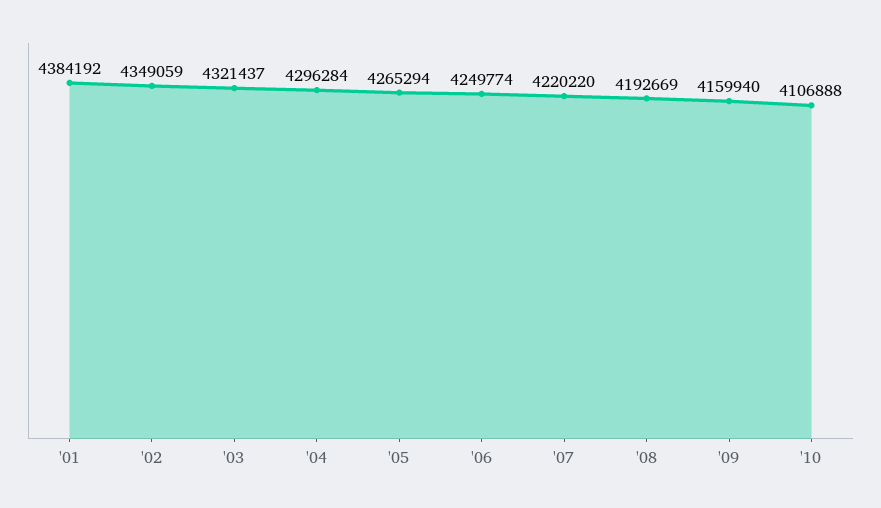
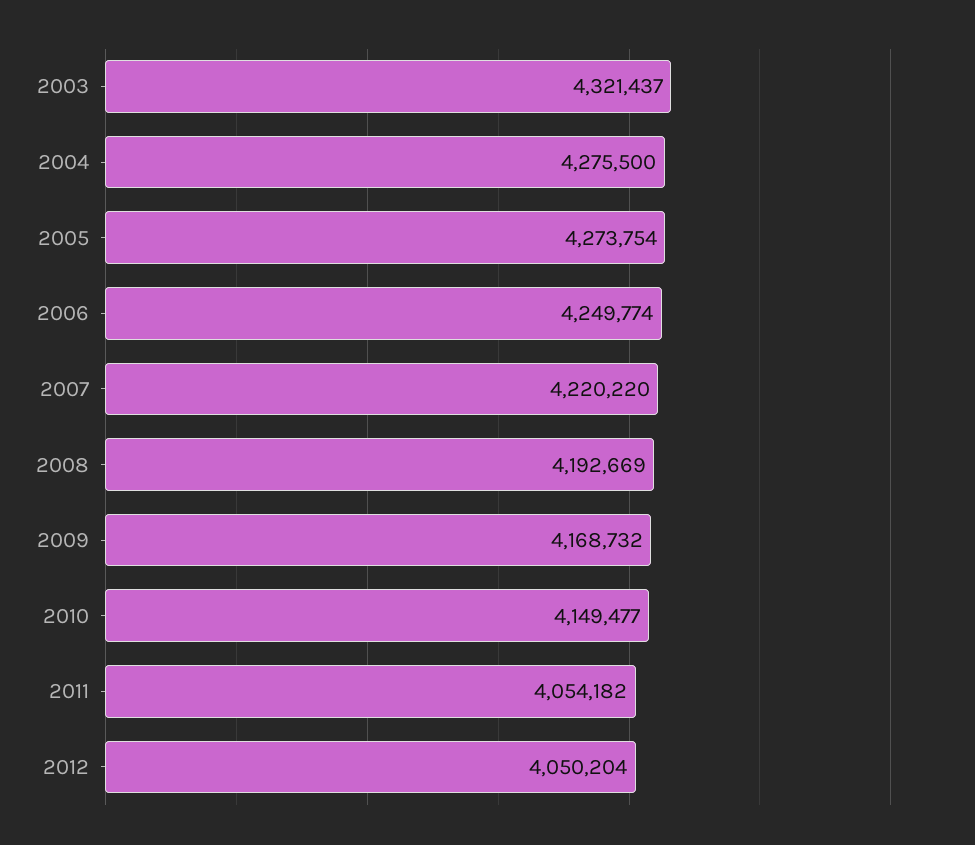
'01: 4384192 -> none
'02: 4349059 -> none
'04: 4296284 -> 4275500
'05: 4265294 -> 4273754
'09: 4159940 -> 4168732
'10: 4106888 -> 4149477
2011: none -> 4054182
2012: none -> 4050204

